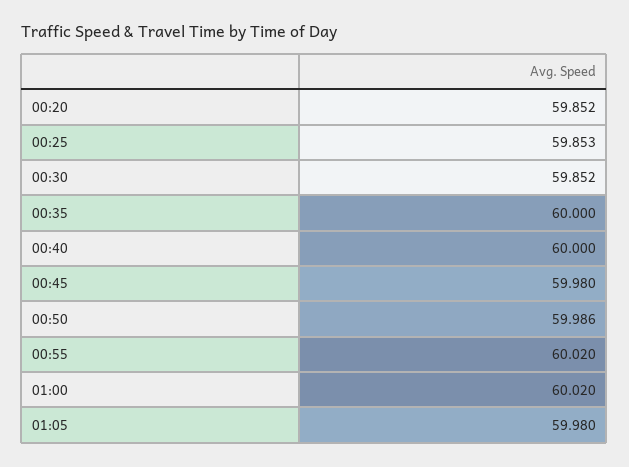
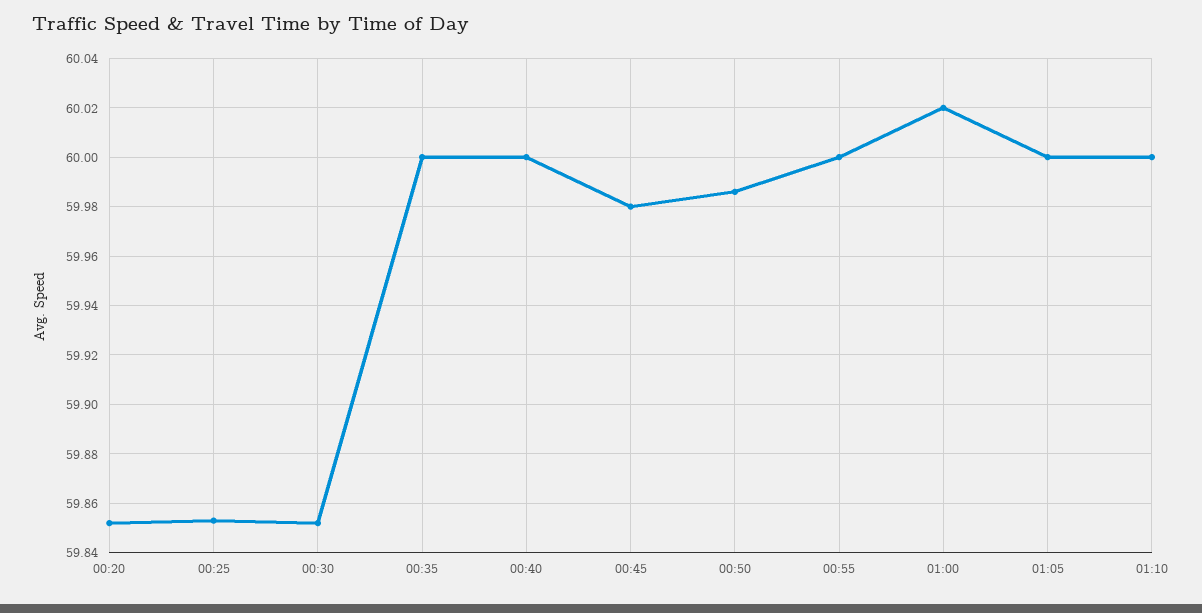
00:55: 60.02 -> 60
01:05: 59.98 -> 60
01:10: none -> 60

